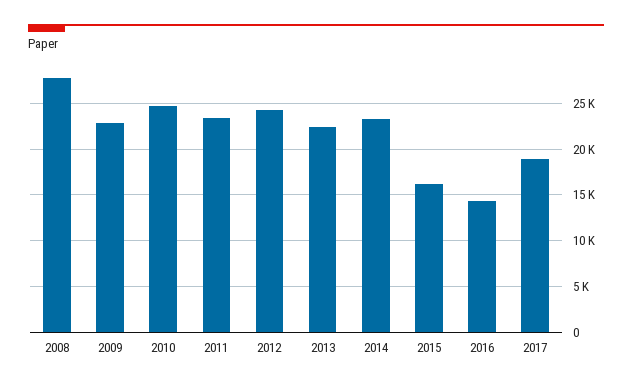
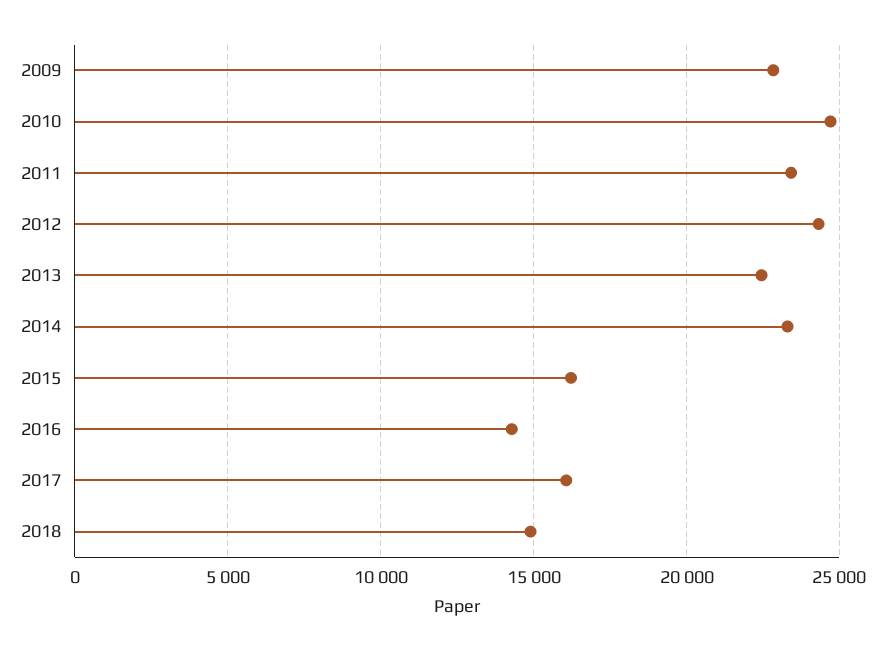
2008: 28000 -> none
2017: 19000 -> 16000
2018: none -> 15000

